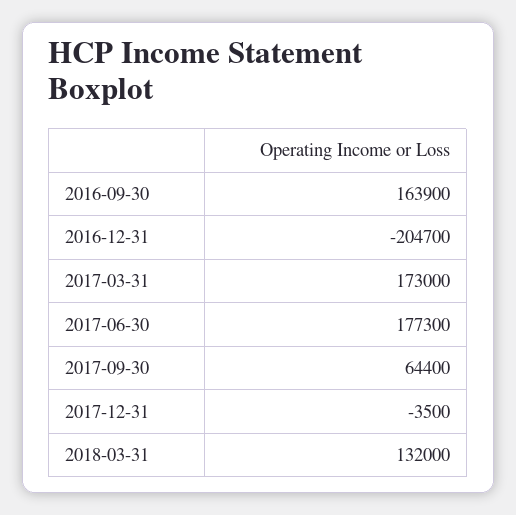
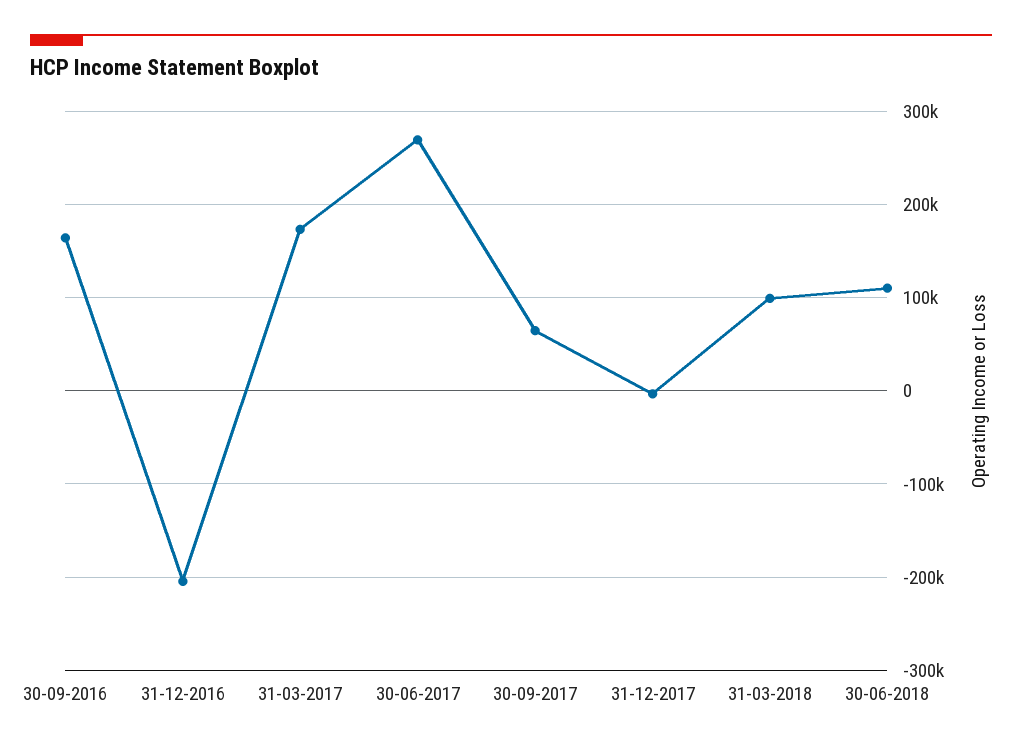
2017-06-30: 177300 -> 270000
2018-03-31: 132000 -> 100000
30-06-2018: none -> 110000

